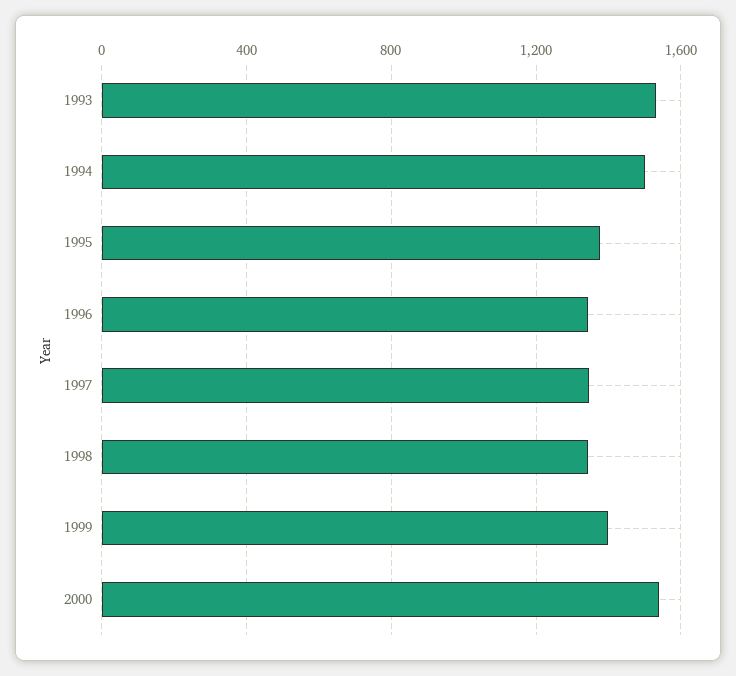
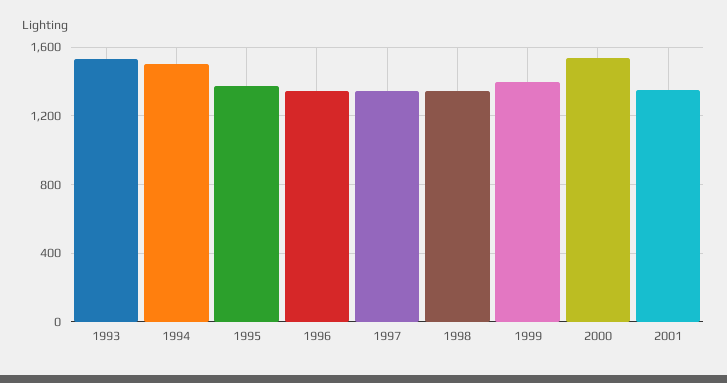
2001: none -> 1350

